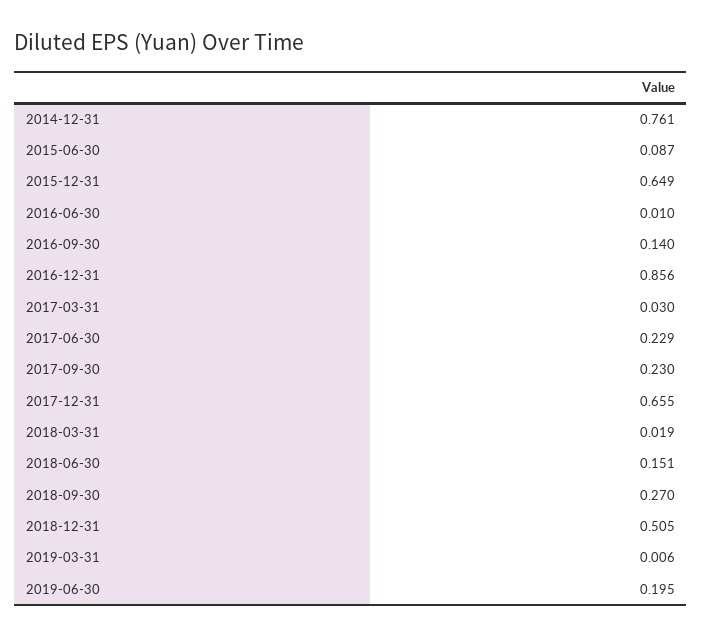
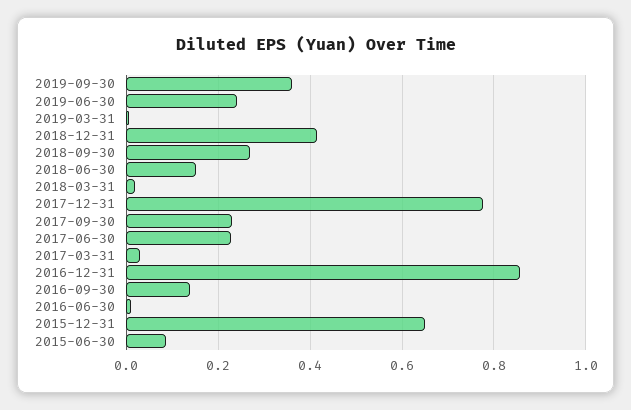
2014-12-31: 0.761 -> none
2017-12-31: 0.655 -> 0.78
2018-12-31: 0.505 -> 0.42
2019-06-30: 0.195 -> 0.24
2019-09-30: none -> 0.36

